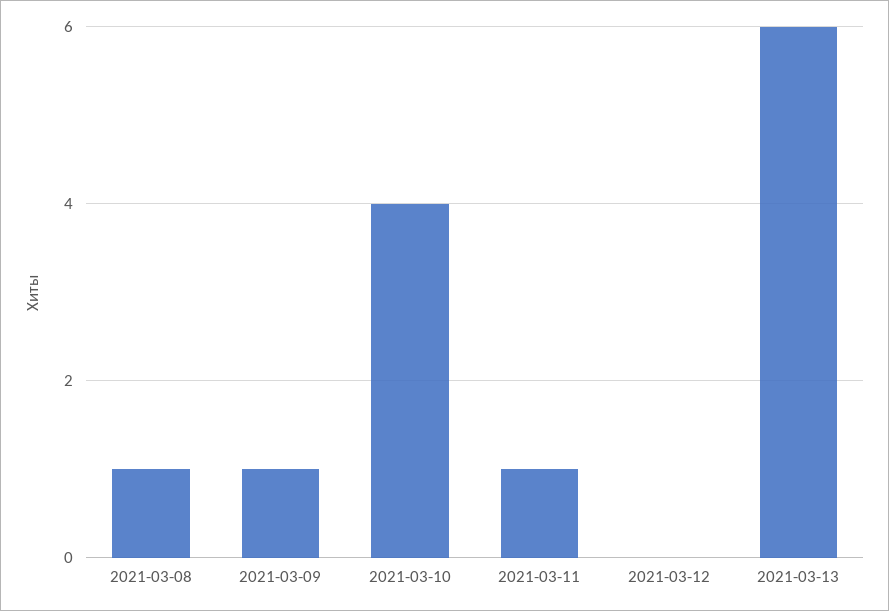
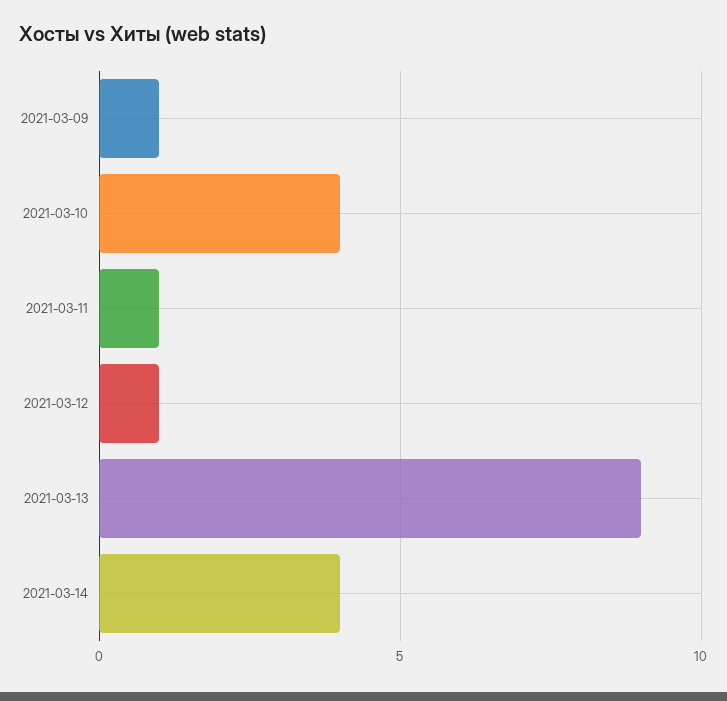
2021-03-08: 1 -> none
2021-03-12: 0 -> 1
2021-03-13: 6 -> 9
2021-03-14: none -> 4

